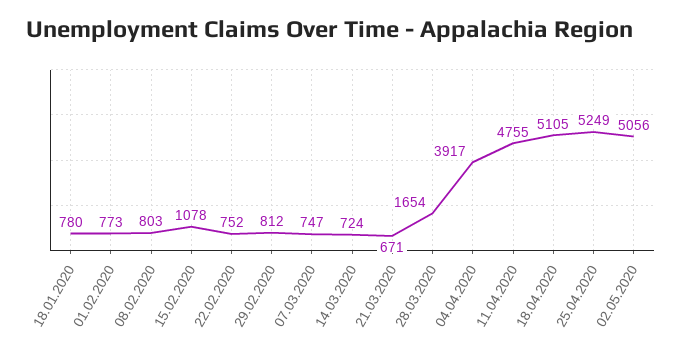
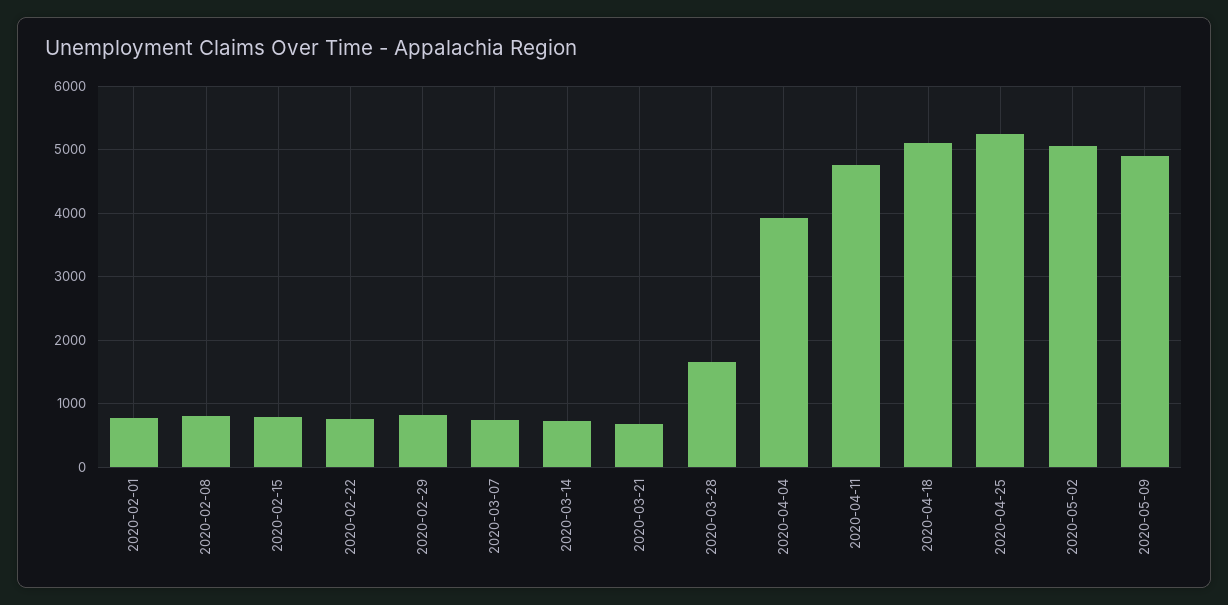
18.01.2020: 780 -> none
15.02.2020: 1078 -> 800
2020-05-09: none -> 4900

